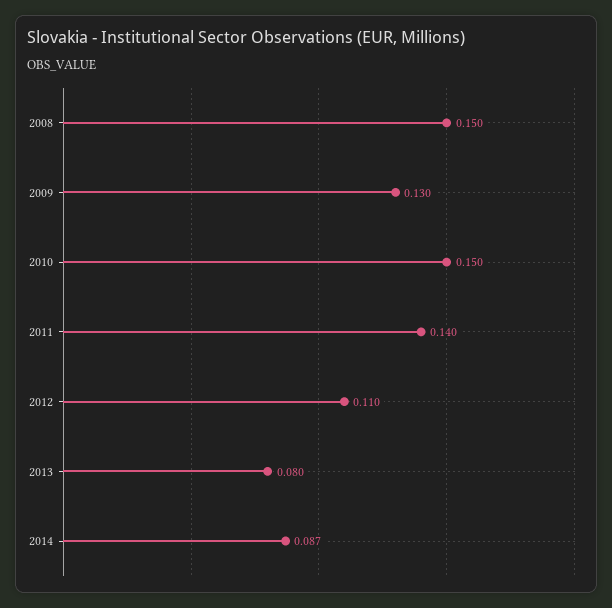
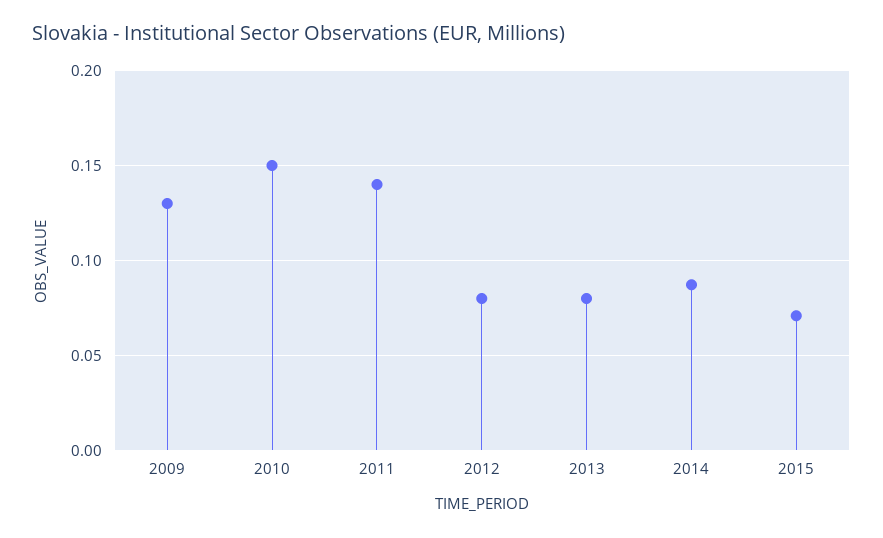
2008: 0.15 -> none
2012: 0.11 -> 0.08
2015: none -> 0.07

